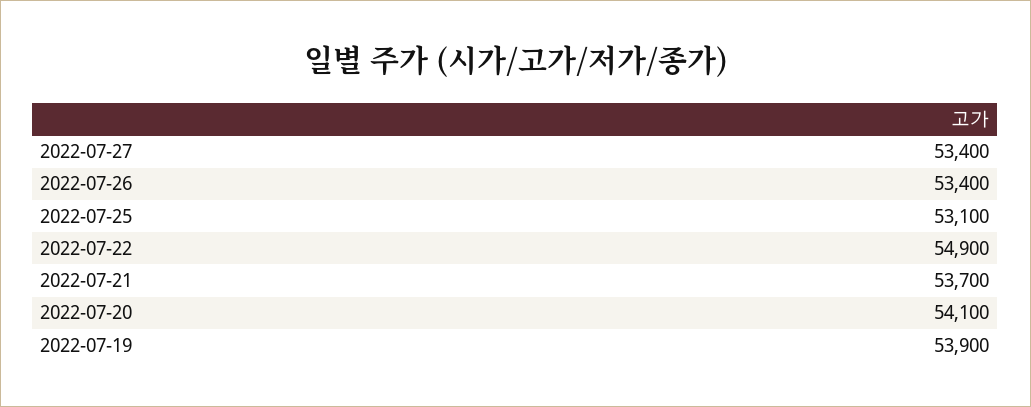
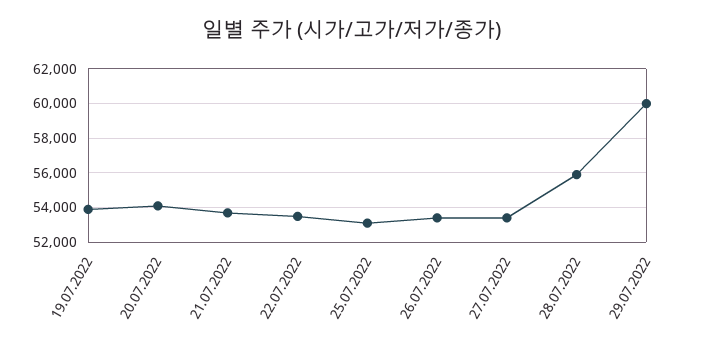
2022-07-22: 54900 -> 53500
28.07.2022: none -> 56000
29.07.2022: none -> 60000

